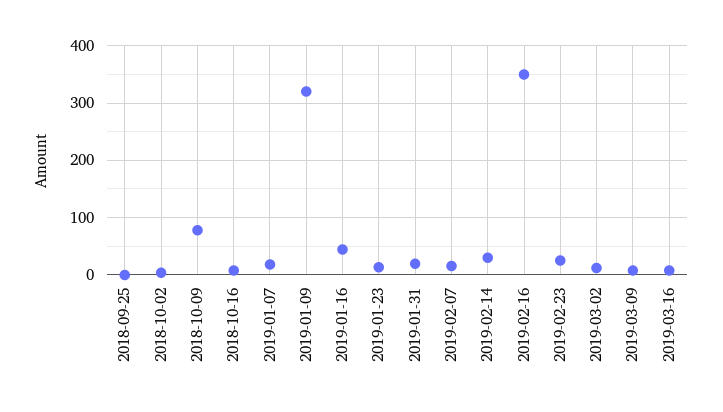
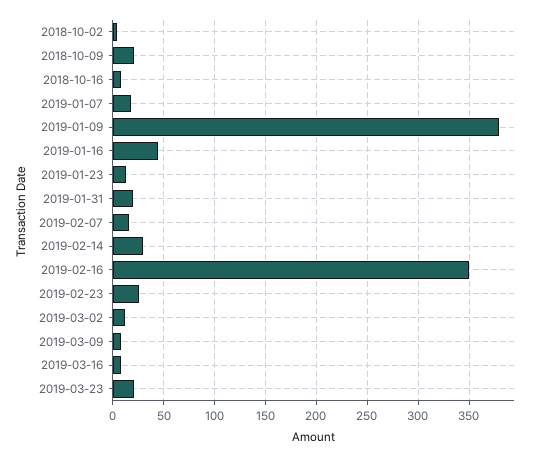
2018-09-25: 0 -> none
2018-10-09: 80 -> 20
2019-01-09: 320 -> 380
2019-03-23: none -> 20

